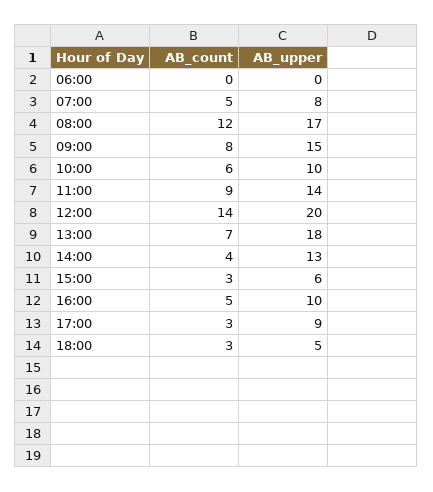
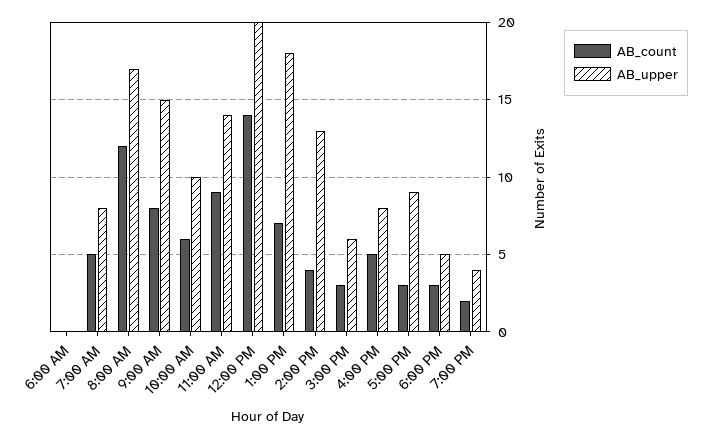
AB_upper, 16:00: 10 -> 8
AB_count, 7:00 PM: none -> 2
AB_upper, 7:00 PM: none -> 4

